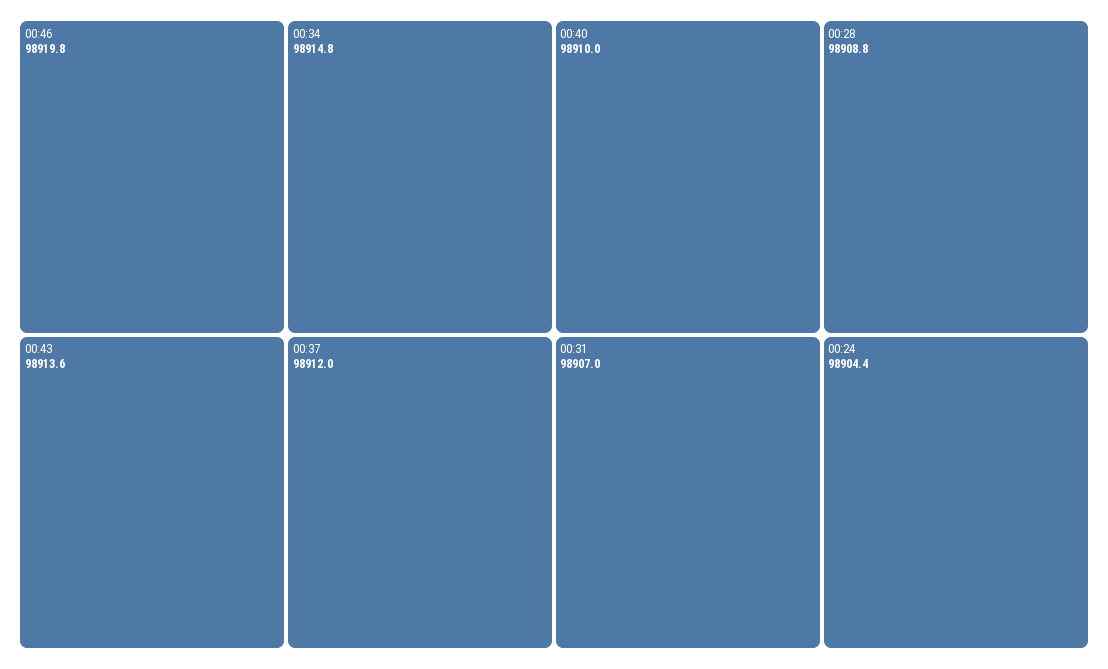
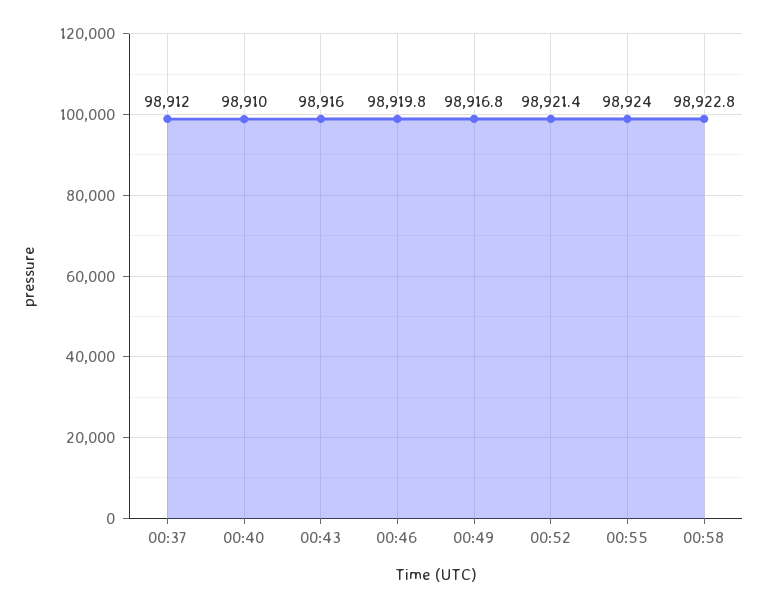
00:34: 98914.8 -> none
00:43: 98913.6 -> 98916
00:28: 98908.8 -> none
00:31: 98907 -> none
00:24: 98904.4 -> none
00:49: none -> 98916.8
00:52: none -> 98921.4
00:55: none -> 98924
00:58: none -> 98922.8

